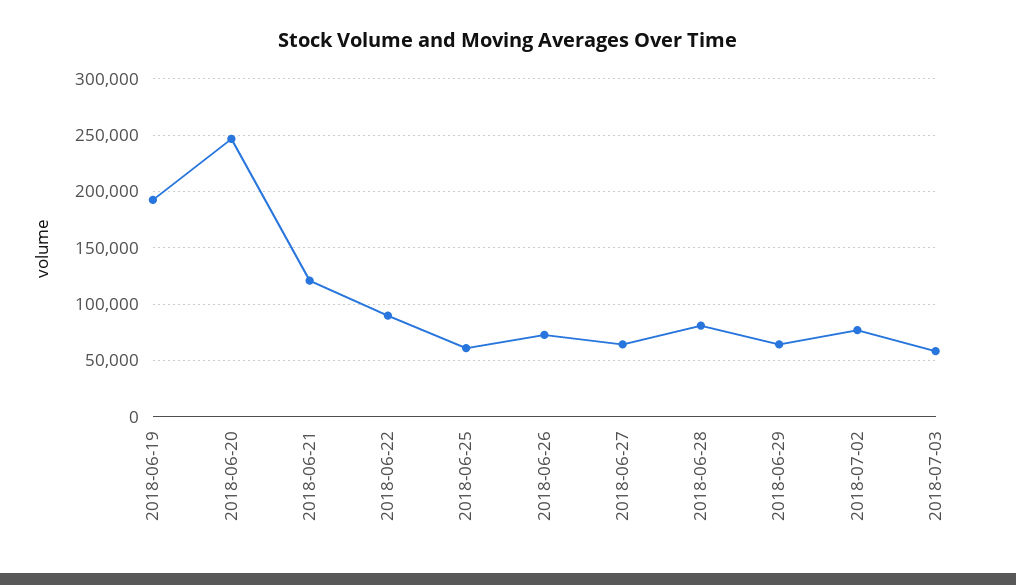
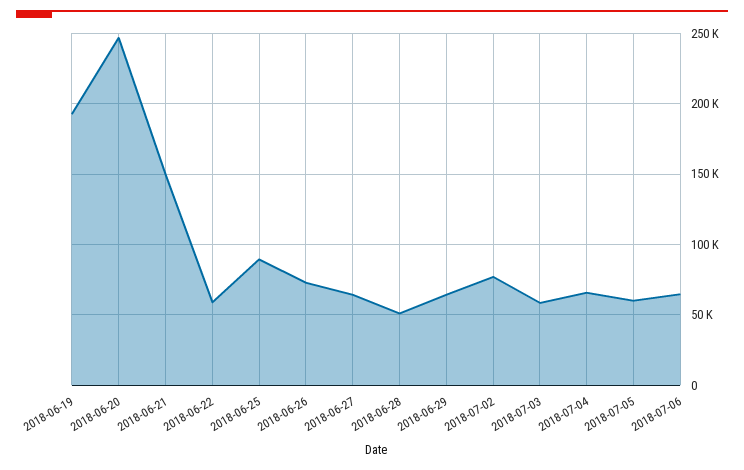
2018-06-21: 120000 -> 150000
2018-06-22: 90000 -> 60000
2018-06-25: 60000 -> 90000
2018-06-28: 80000 -> 50000
2018-07-04: none -> 65000
2018-07-05: none -> 60000
2018-07-06: none -> 65000

